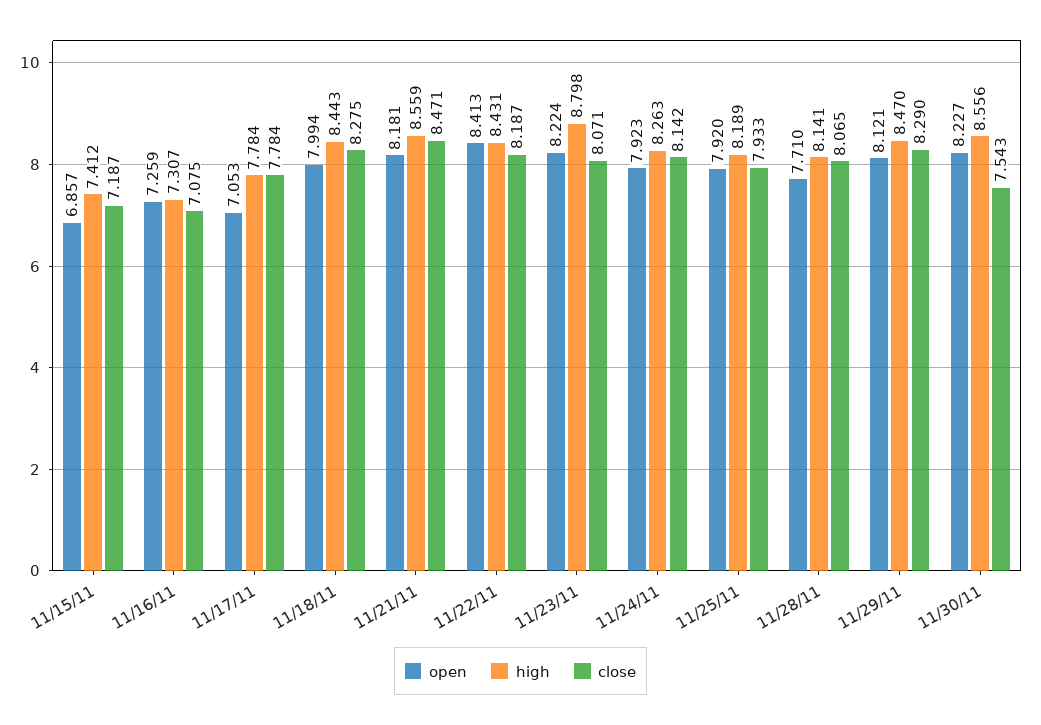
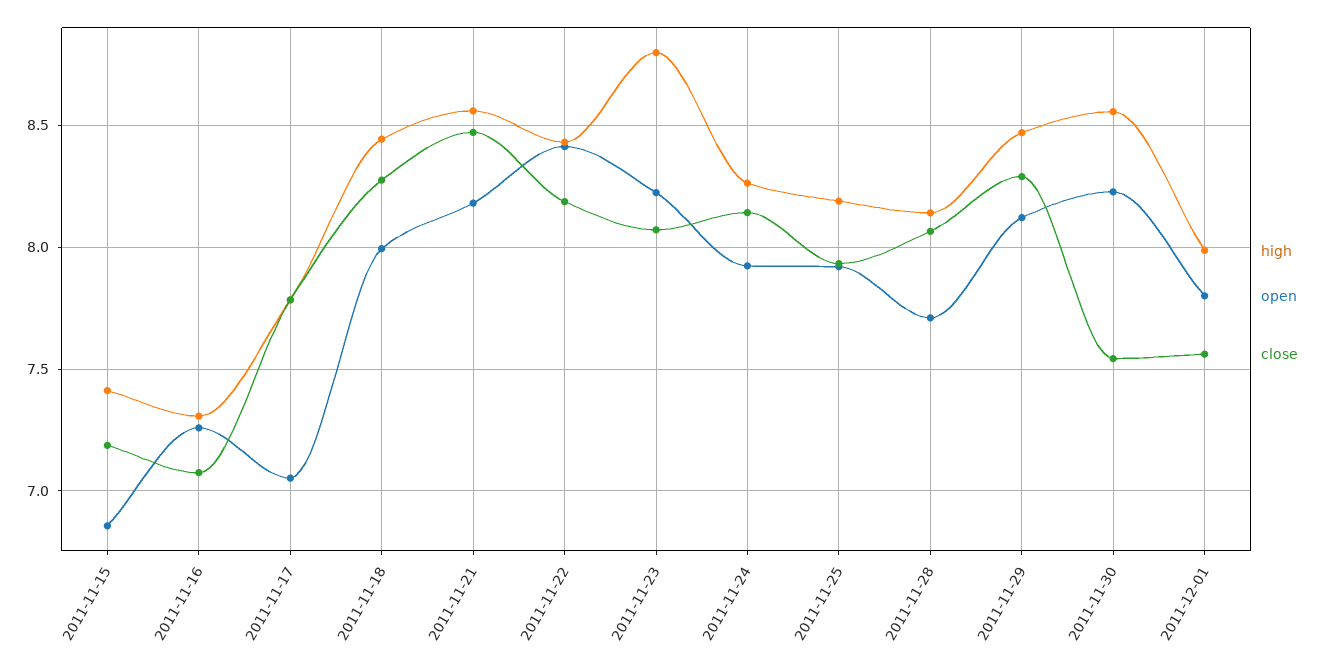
high, 2011-12-01: none -> 8
open, 2011-12-01: none -> 7.8
close, 2011-12-01: none -> 7.55

